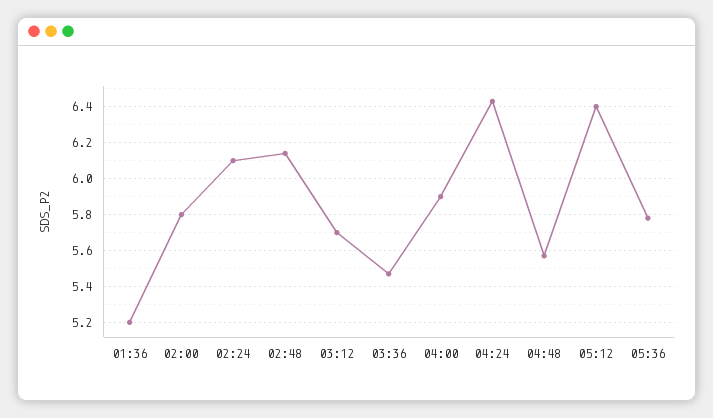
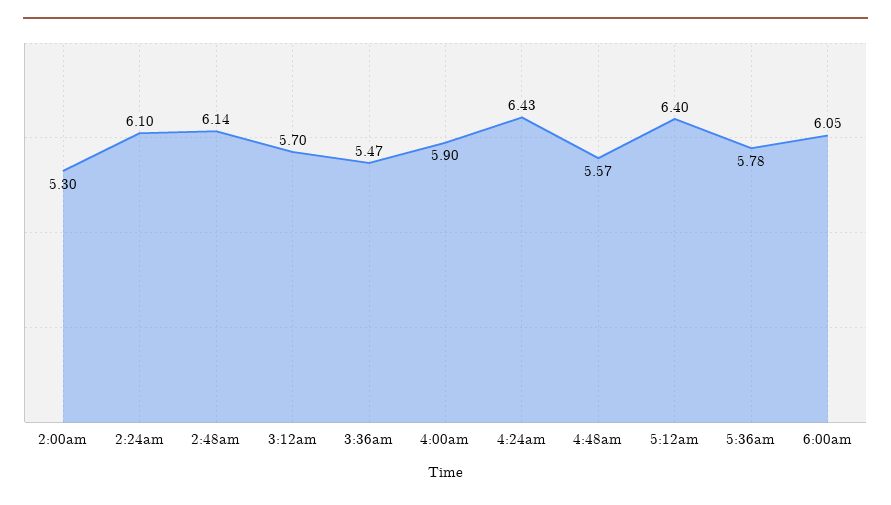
01:36: 5.2 -> none
02:00: 5.8 -> 5.3
6:00am: none -> 6.05

